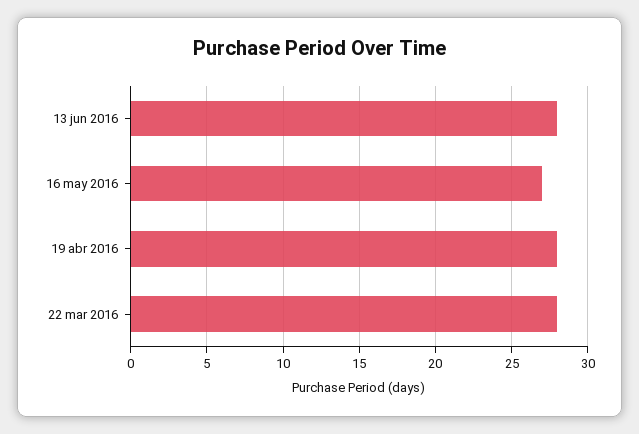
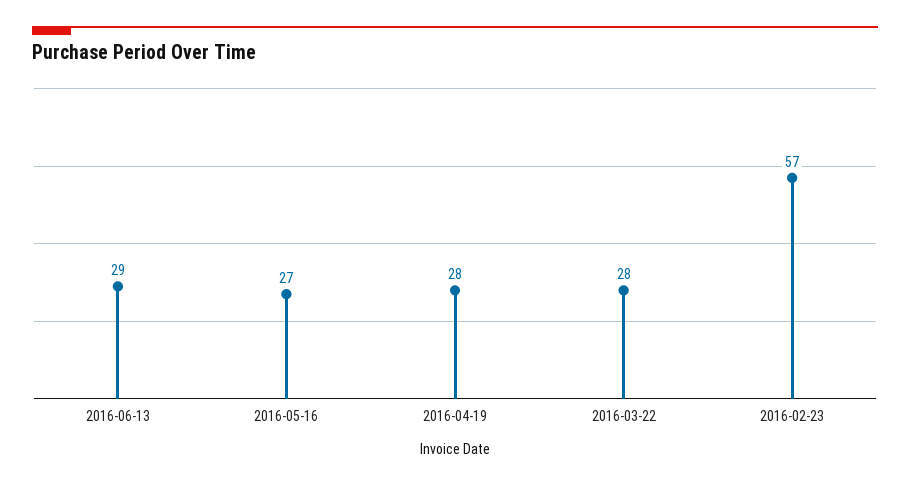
13 jun 2016: 28 -> 29
2016-02-23: none -> 57

